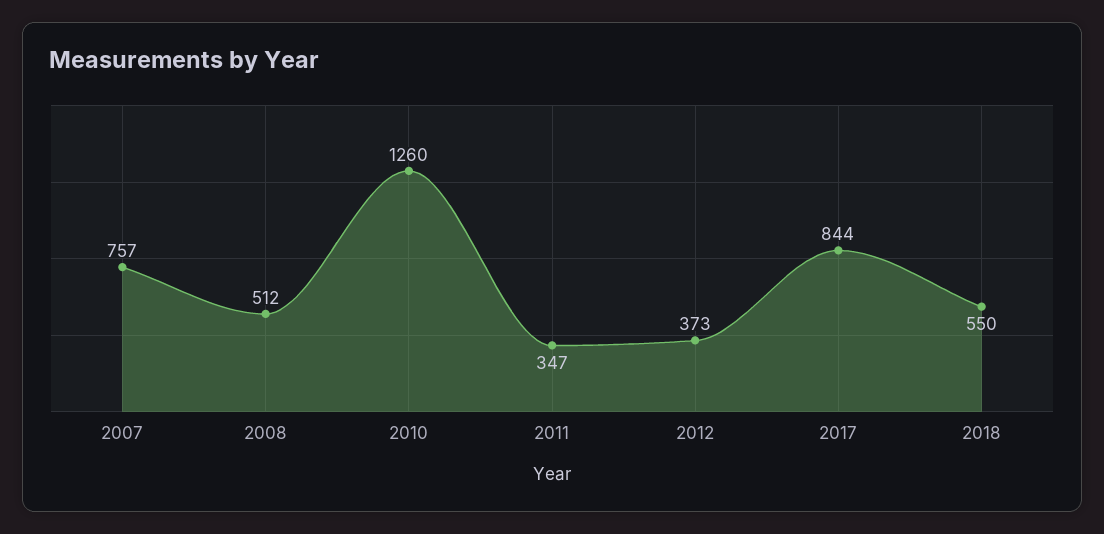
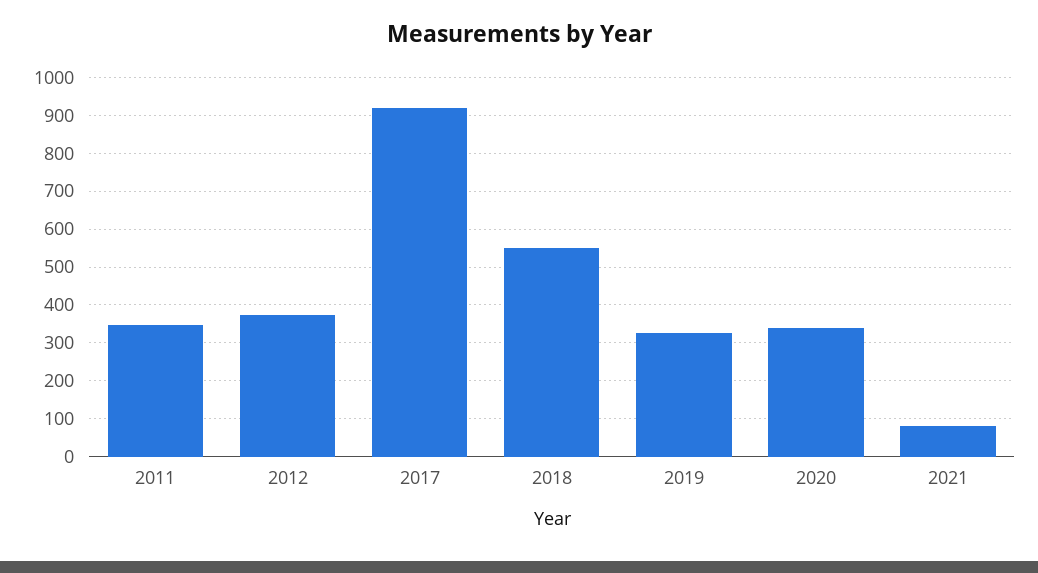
2007: 757 -> none
2008: 512 -> none
2010: 1260 -> none
2017: 844 -> 920
2019: none -> 320
2020: none -> 340
2021: none -> 80

